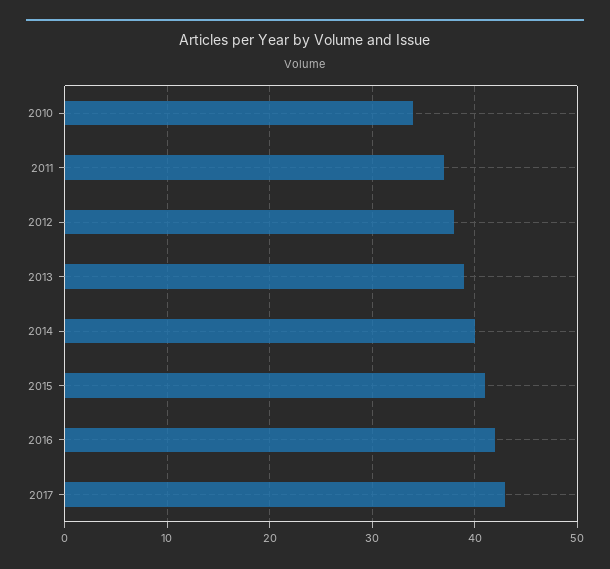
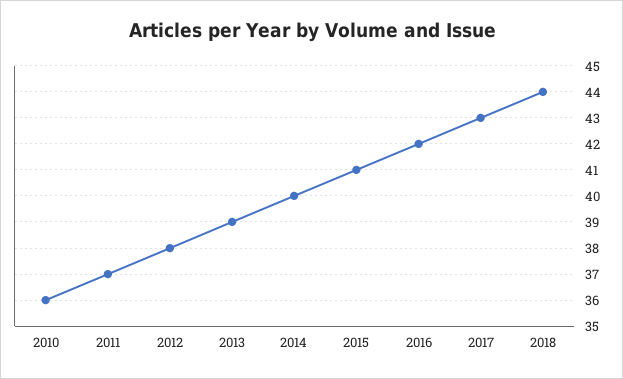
2010: 34 -> 36
2018: none -> 44

